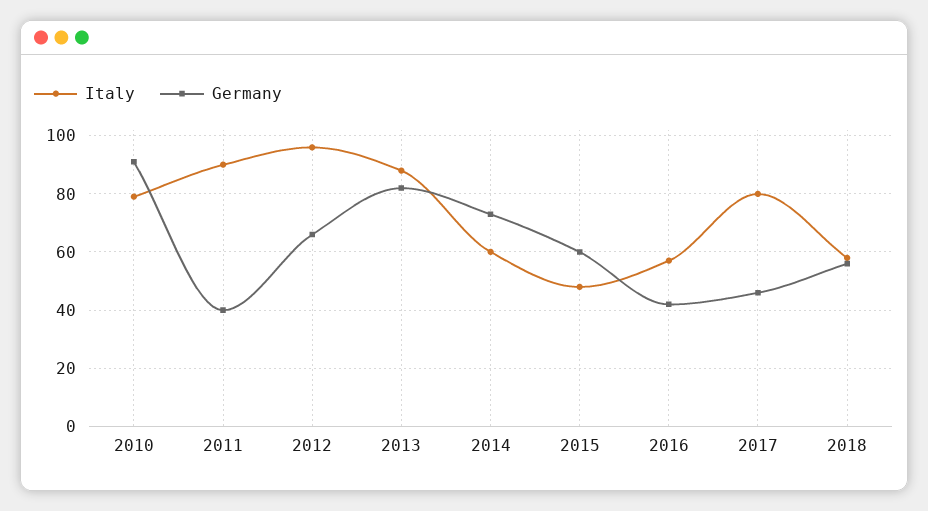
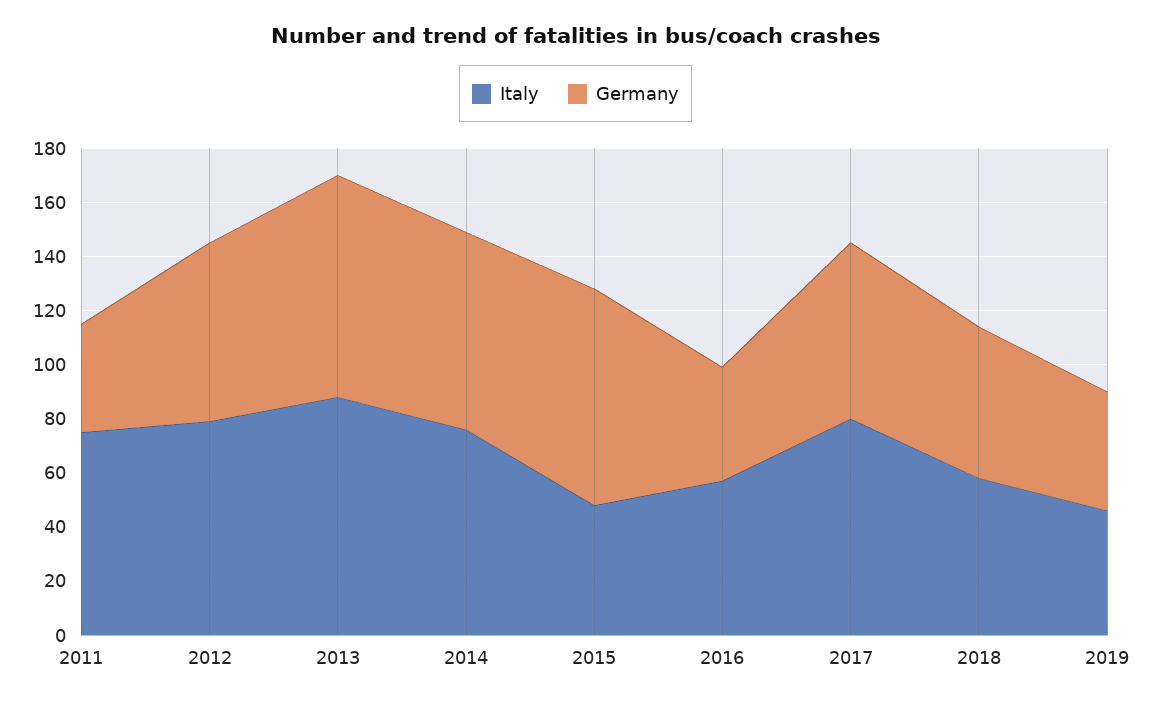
Italy, 2010: 80 -> none
Germany, 2010: 90 -> none
Italy, 2011: 90 -> 75
Italy, 2012: 95 -> 80
Italy, 2014: 60 -> 75
Germany, 2015: 60 -> 80
Germany, 2017: 45 -> 65
Italy, 2019: none -> 45
Germany, 2019: none -> 45

